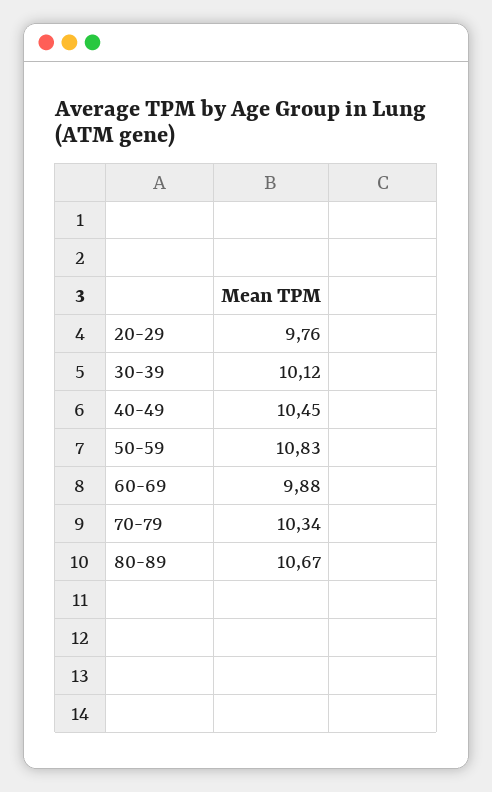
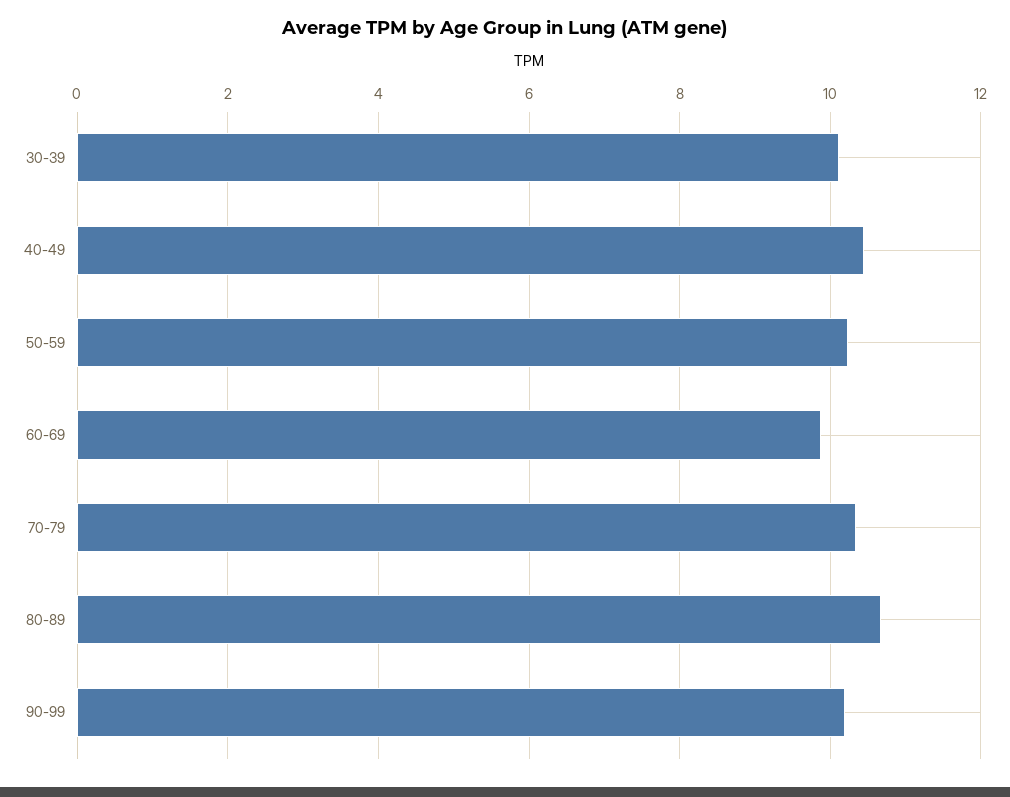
20-29: 9.76 -> none
50-59: 10.83 -> 10.2
90-99: none -> 10.2

